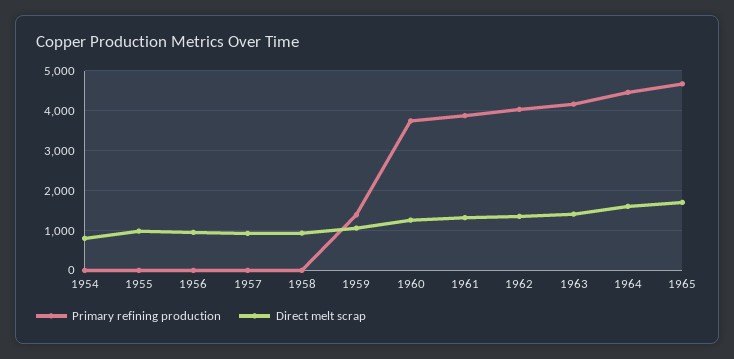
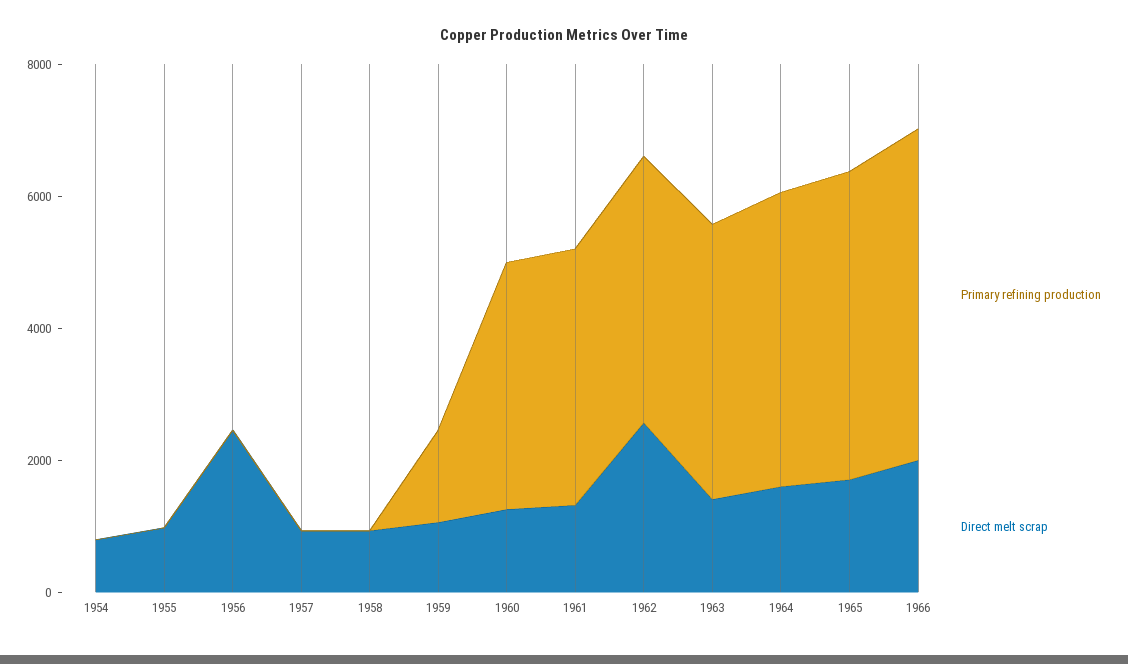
Direct melt scrap, 1956: 1000 -> 2500
Direct melt scrap, 1962: 1400 -> 2500
Primary refining production, 1966: none -> 5000
Direct melt scrap, 1966: none -> 2000

